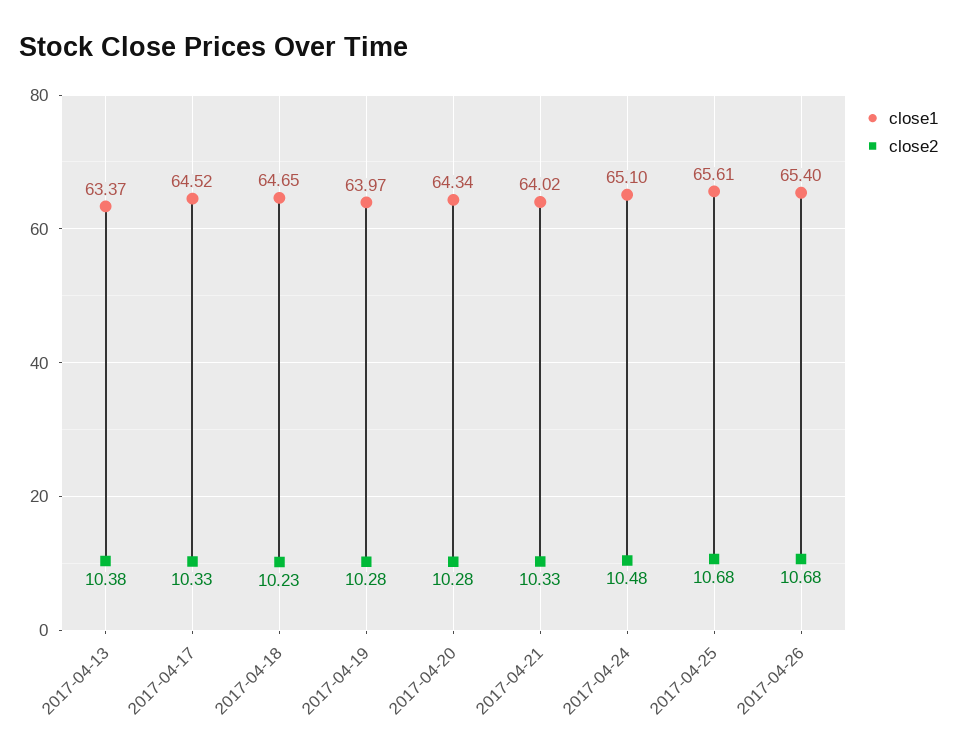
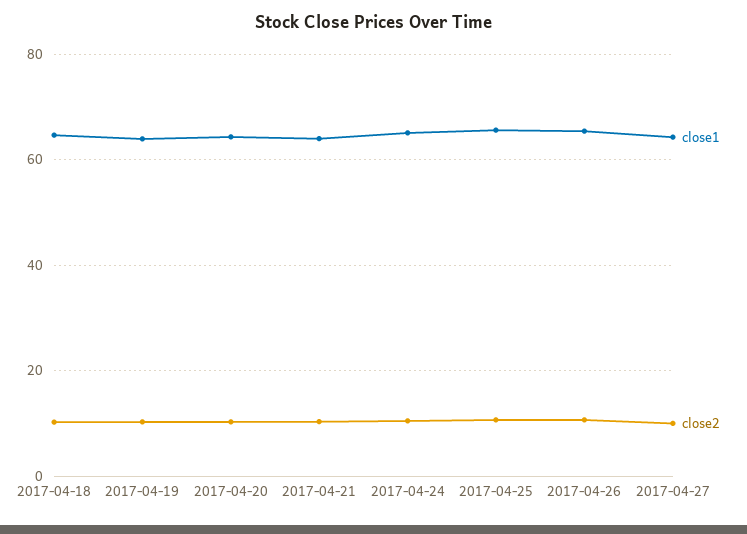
close1, 2017-04-13: 63.37 -> none
close2, 2017-04-13: 10.38 -> none
close1, 2017-04-17: 64.52 -> none
close2, 2017-04-17: 10.33 -> none
close1, 2017-04-27: none -> 64
close2, 2017-04-27: none -> 10

